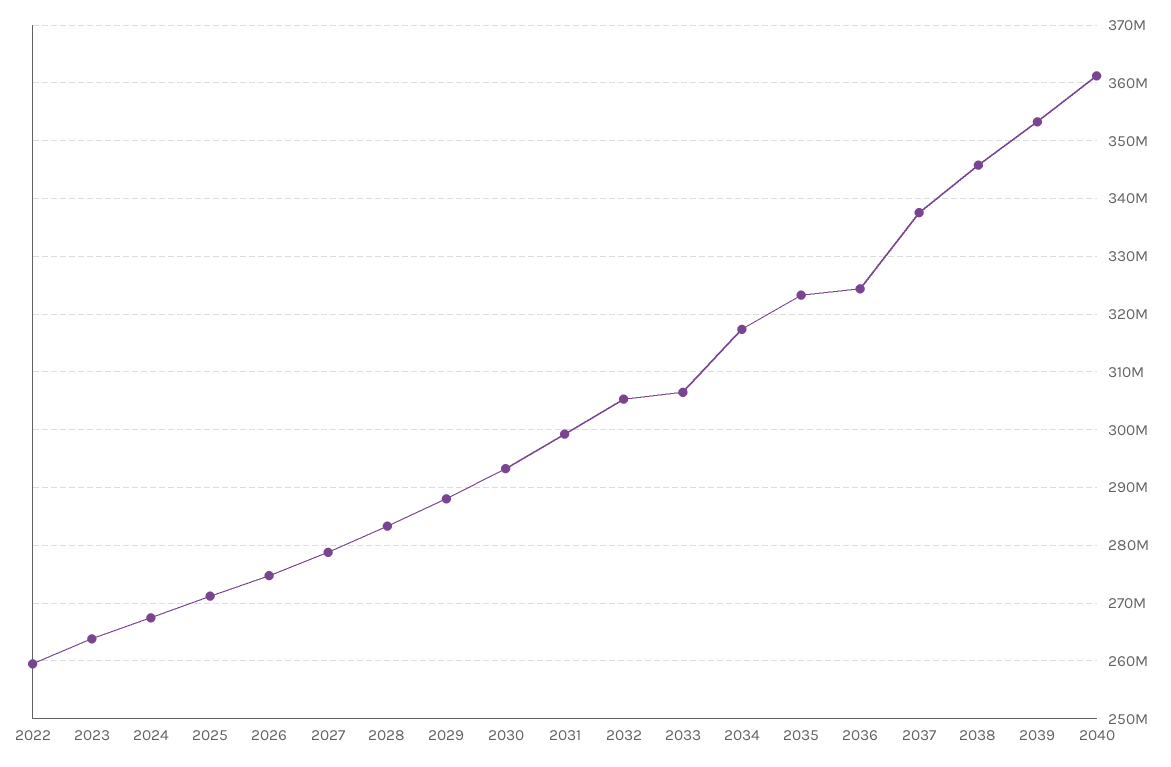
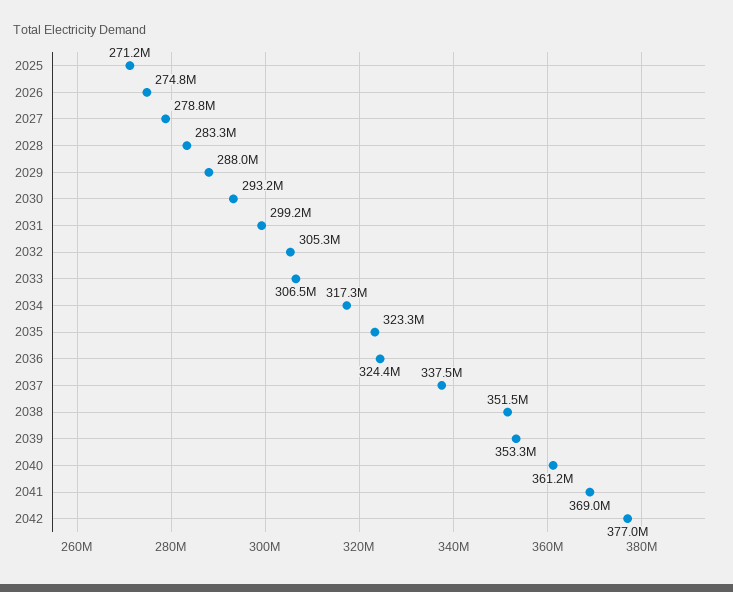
2022: 260000000 -> none
2023: 264000000 -> none
2024: 268000000 -> none
2038: 346000000 -> 351500000
2041: none -> 369000000
2042: none -> 377000000

